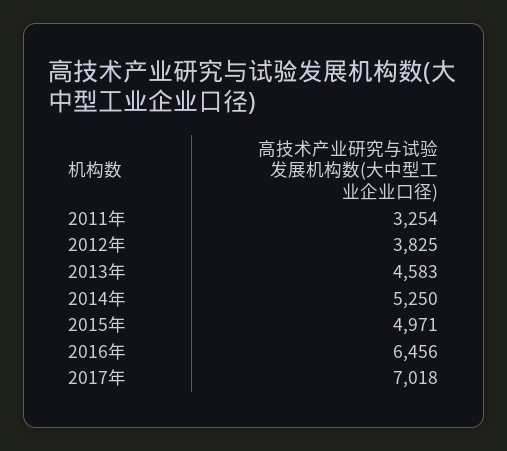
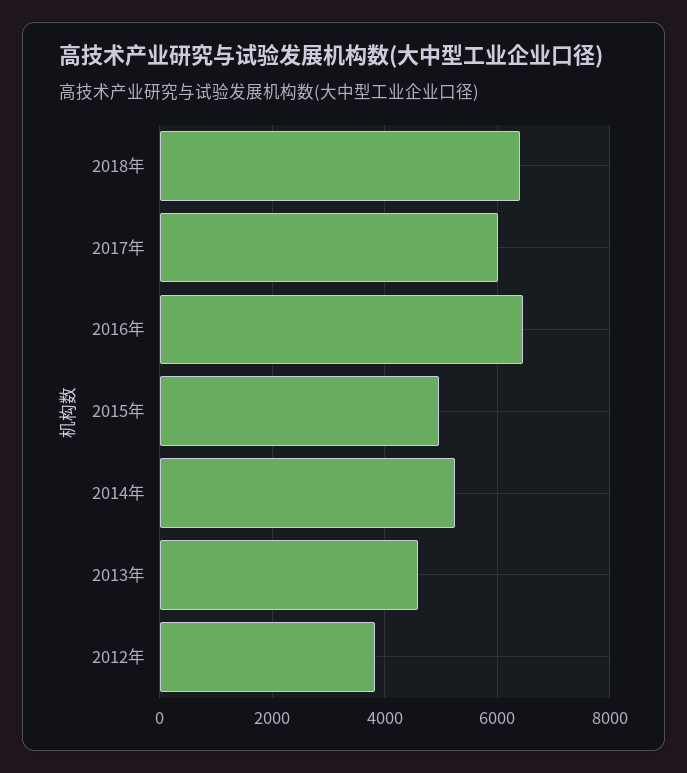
2011年: 3254 -> none
2017年: 7018 -> 6000
2018年: none -> 6400

